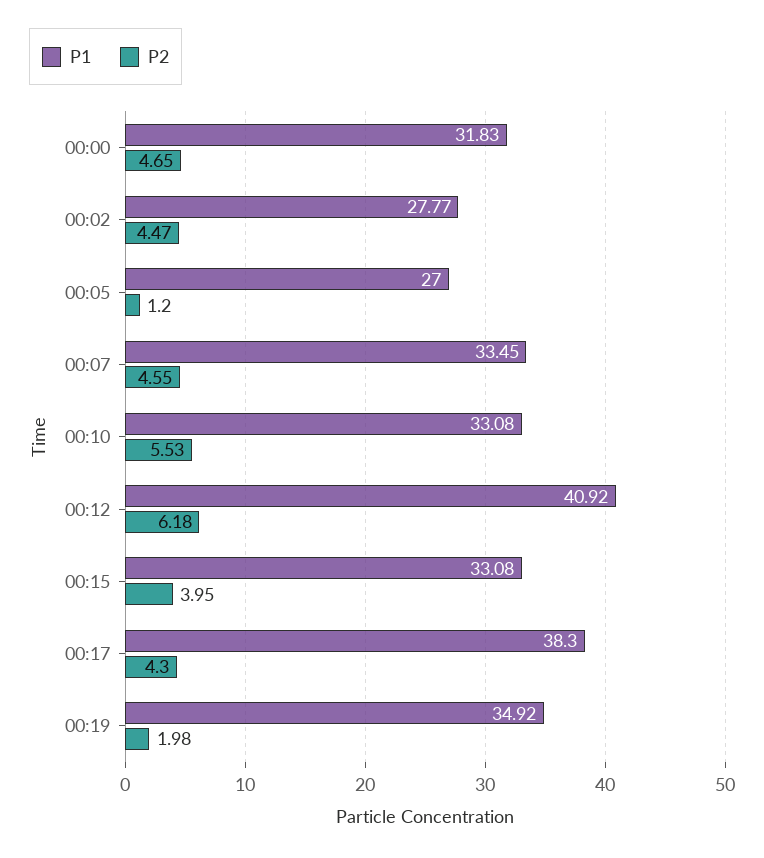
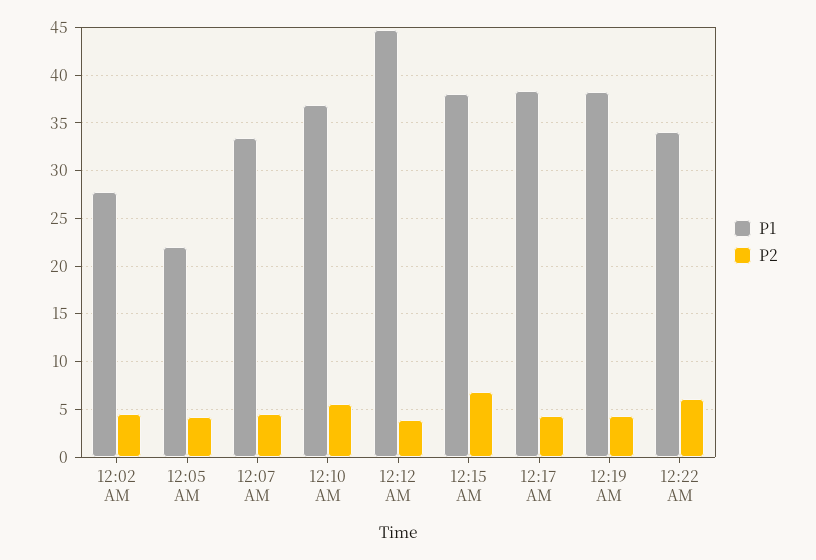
P1, 00:00: 31.83 -> none
P2, 00:00: 4.65 -> none
P1, 00:05: 27 -> 22
P2, 00:05: 1.2 -> 4
P1, 00:10: 33.08 -> 37
P1, 00:12: 40.92 -> 45
P2, 00:12: 6.18 -> 4
P1, 00:15: 33.08 -> 38
P2, 00:15: 3.95 -> 7
P1, 00:19: 34.92 -> 38
P2, 00:19: 1.98 -> 4
P1, 12:22 AM: none -> 34
P2, 12:22 AM: none -> 6

